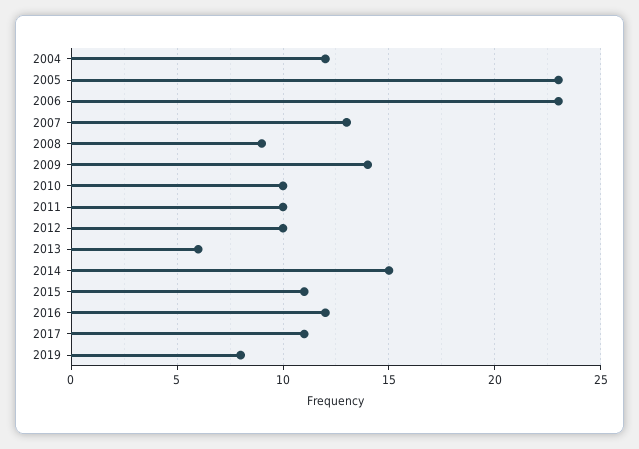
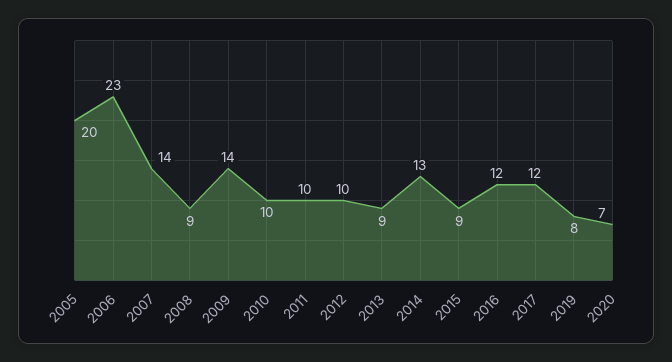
2004: 12 -> none
2005: 23 -> 20
2007: 13 -> 14
2013: 6 -> 9
2014: 15 -> 13
2015: 11 -> 9
2017: 11 -> 12
2020: none -> 7

